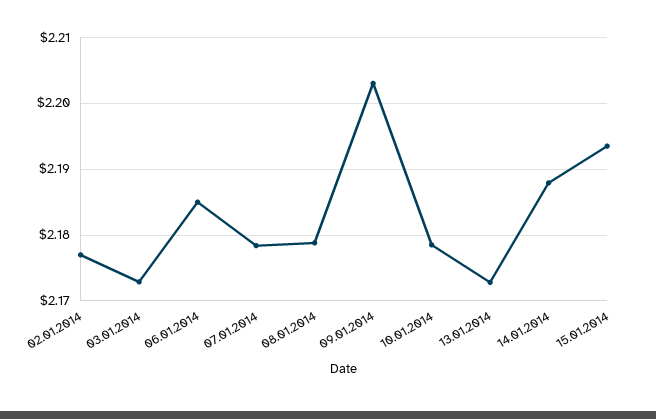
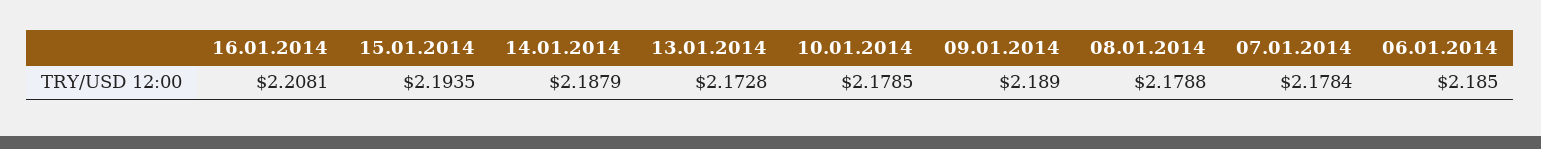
02.01.2014: 2.177 -> none
03.01.2014: 2.173 -> none
09.01.2014: 2.203 -> 2.189
16.01.2014: none -> 2.2081

